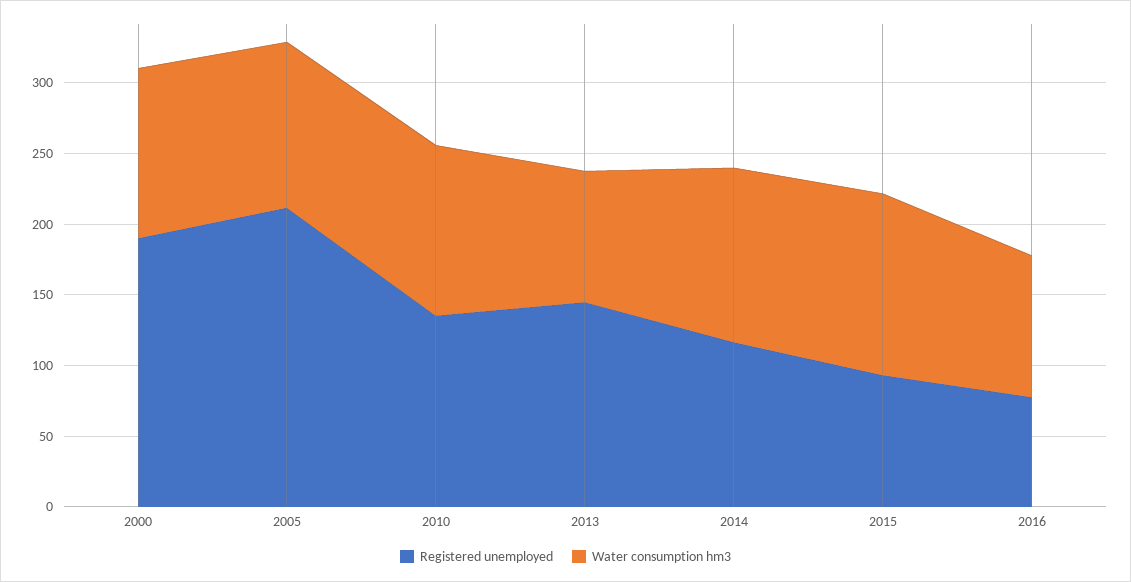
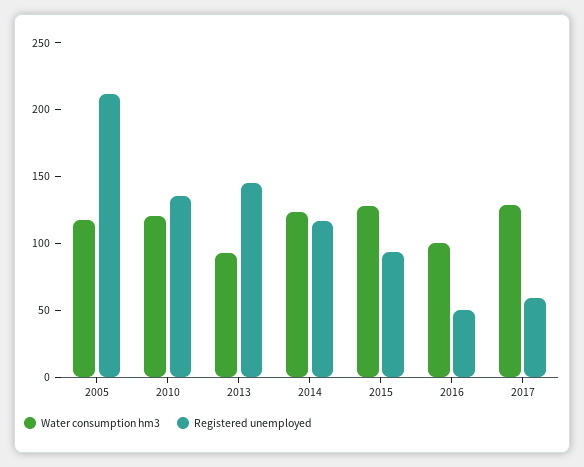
Registered unemployed, 2000: 190 -> none
Water consumption hm3, 2000: 120 -> none
Registered unemployed, 2016: 80 -> 50
Water consumption hm3, 2017: none -> 130
Registered unemployed, 2017: none -> 60

